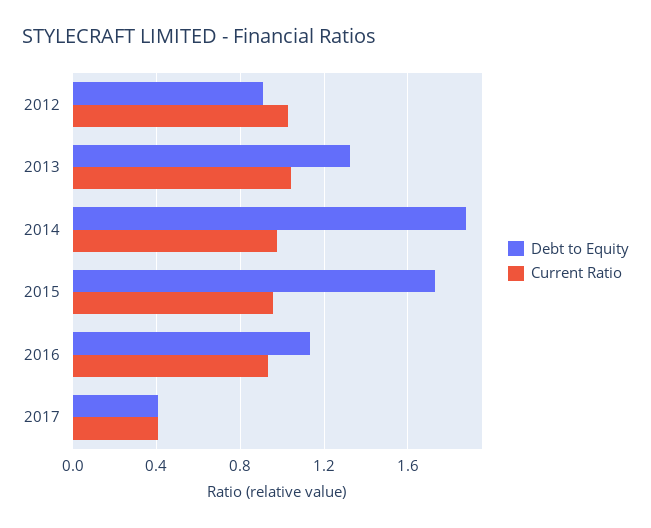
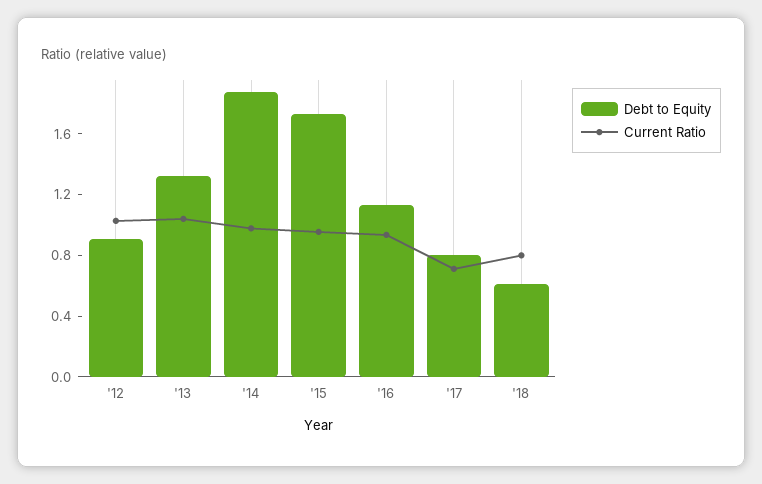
Debt to Equity, 2017: 0.4 -> 0.8
Current Ratio, 2017: 0.4 -> 0.7
Debt to Equity, '18: none -> 0.6
Current Ratio, '18: none -> 0.8

